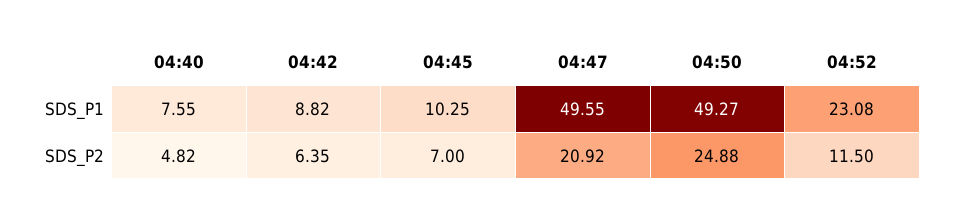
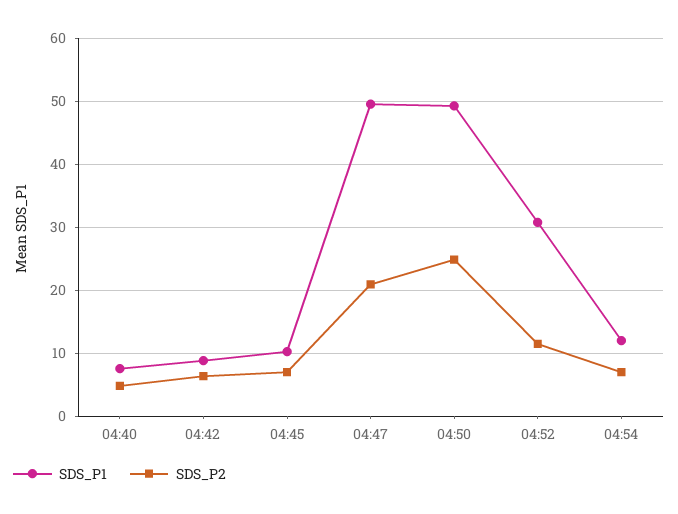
SDS_P1, 04:52: 23.08 -> 31
SDS_P1, 04:54: none -> 12
SDS_P2, 04:54: none -> 7

